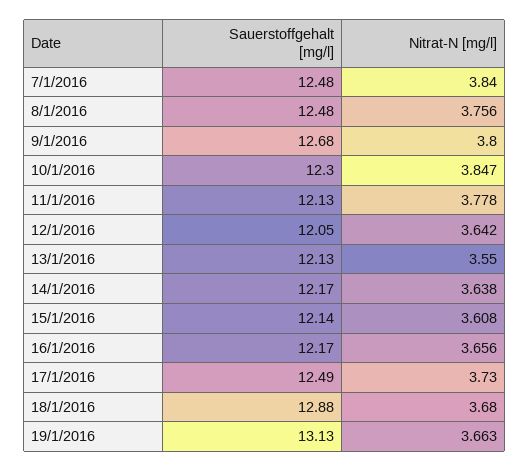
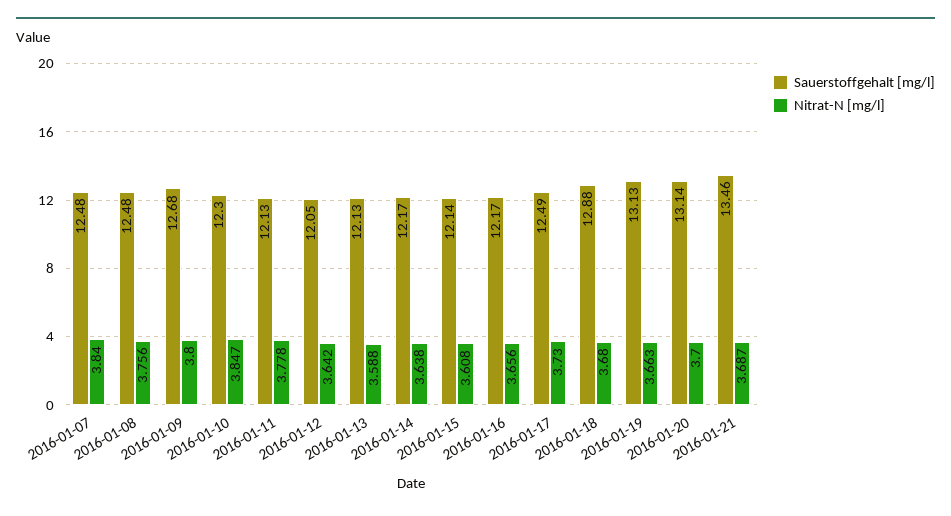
Nitrat-N [mg/l], 13/1/2016: 3.55 -> 3.588
Sauerstoffgehalt [mg/l], 2016-01-20: none -> 13.14
Nitrat-N [mg/l], 2016-01-20: none -> 3.7
Sauerstoffgehalt [mg/l], 2016-01-21: none -> 13.46
Nitrat-N [mg/l], 2016-01-21: none -> 3.687

